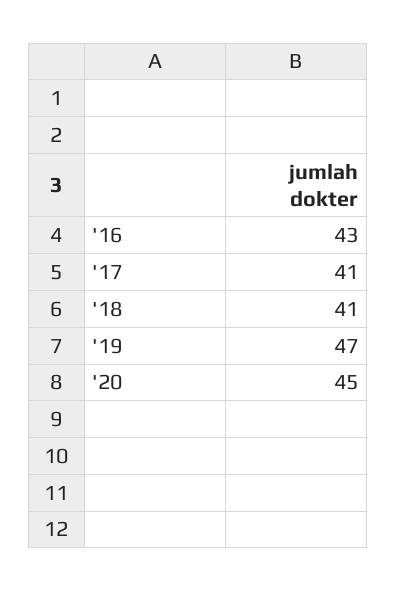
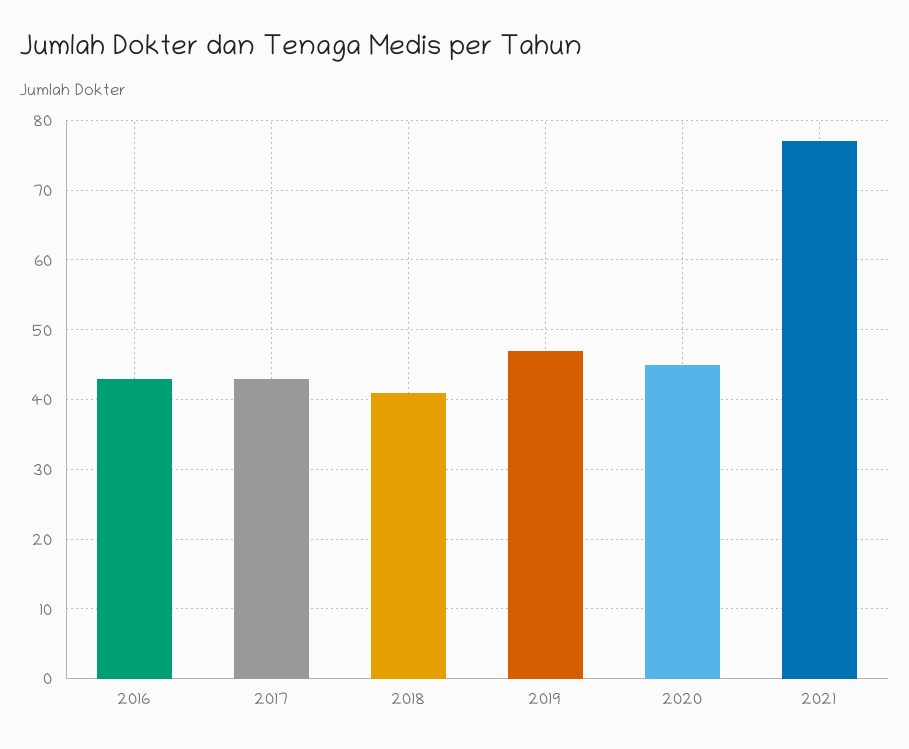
'17: 41 -> 43
2021: none -> 77

